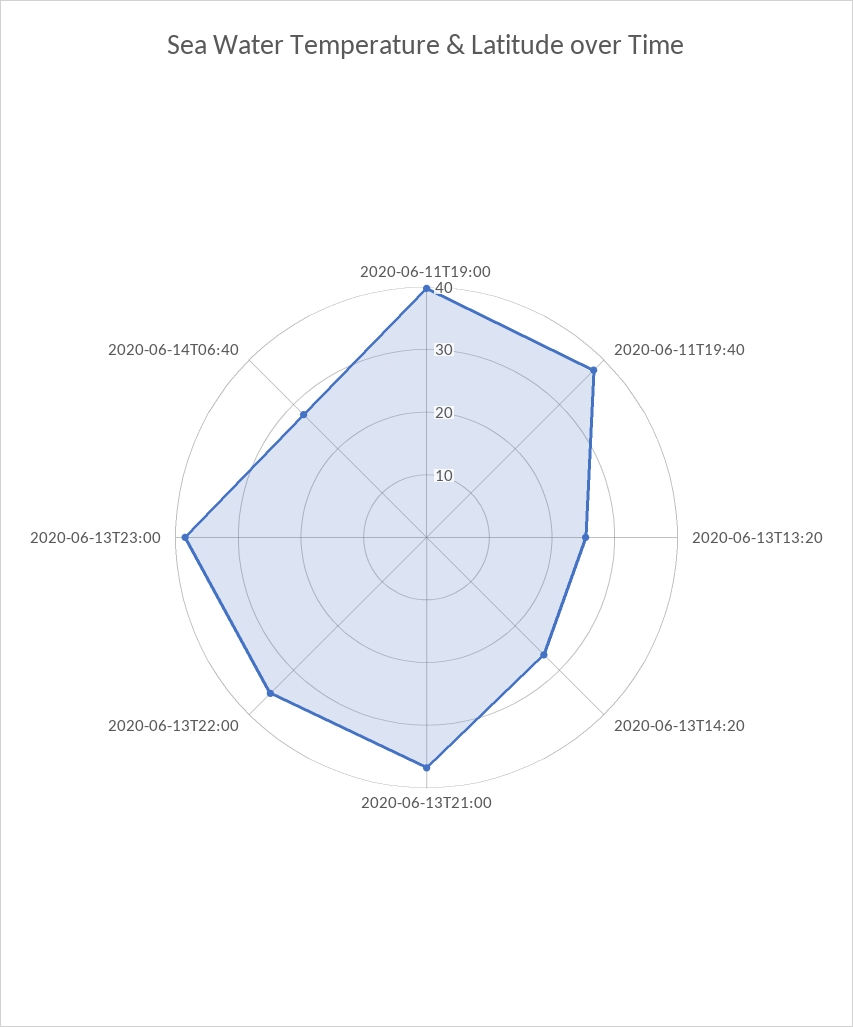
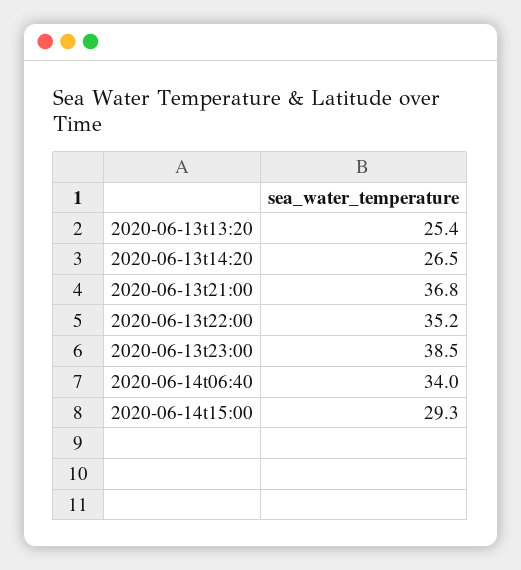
2020-06-11T19:00: 40 -> none
2020-06-11T19:40: 38 -> none
2020-06-14T06:40: 28 -> 34
2020-06-14t15:00: none -> 29.3

